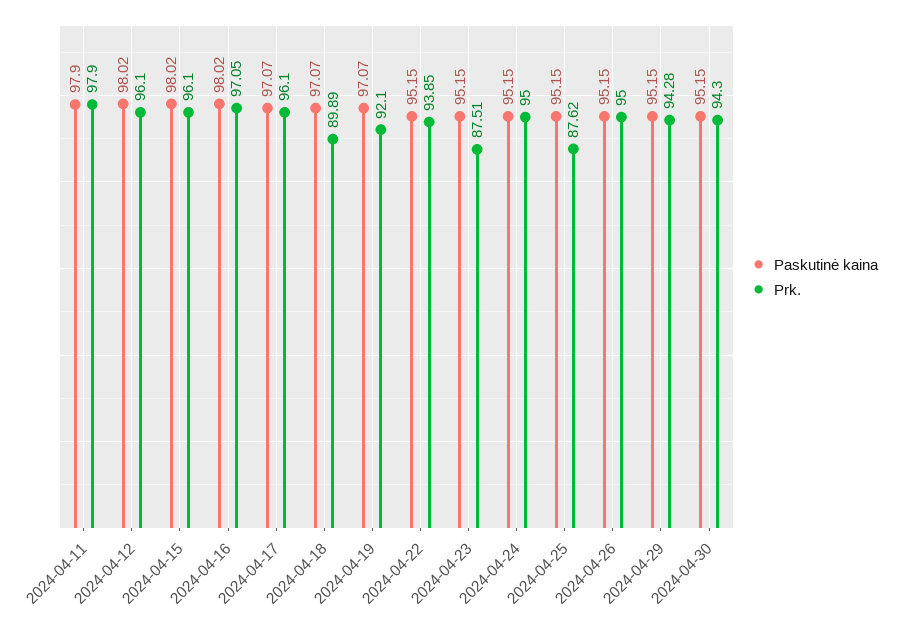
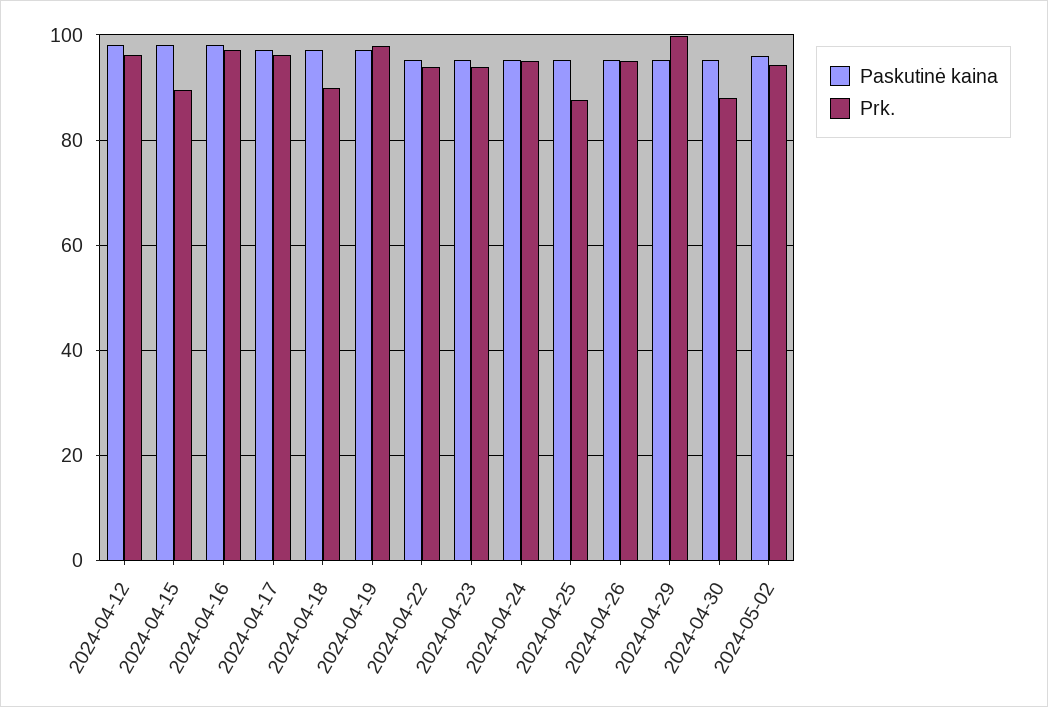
Paskutinė kaina, 2024-04-11: 97.9 -> none
Prk., 2024-04-11: 97.9 -> none
Prk., 2024-04-15: 96.1 -> 90
Prk., 2024-04-19: 92.1 -> 98
Prk., 2024-04-23: 87.51 -> 94
Prk., 2024-04-29: 94.28 -> 100
Prk., 2024-04-30: 94.3 -> 88
Paskutinė kaina, 2024-05-02: none -> 96
Prk., 2024-05-02: none -> 94

